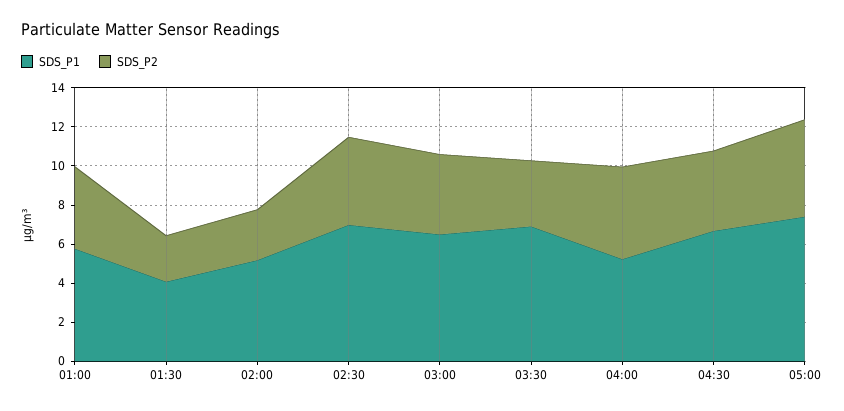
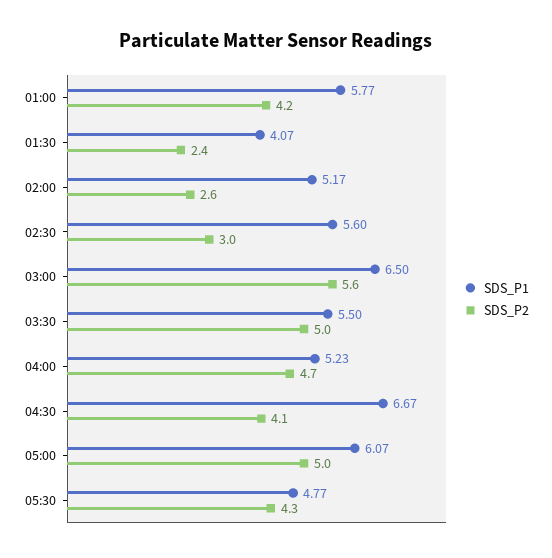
SDS_P1, 02:30: 7 -> 5.6
SDS_P2, 02:30: 4.5 -> 3
SDS_P2, 03:00: 4 -> 5.6
SDS_P1, 03:30: 7 -> 5.5
SDS_P2, 03:30: 3.5 -> 5
SDS_P1, 05:00: 7.5 -> 6.07
SDS_P1, 05:30: none -> 4.77
SDS_P2, 05:30: none -> 4.3

